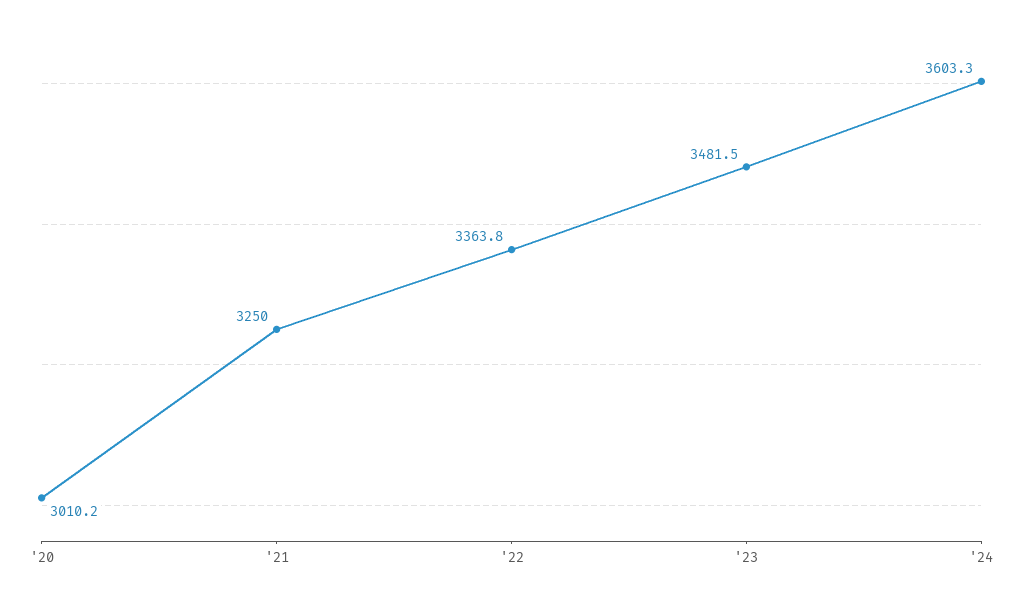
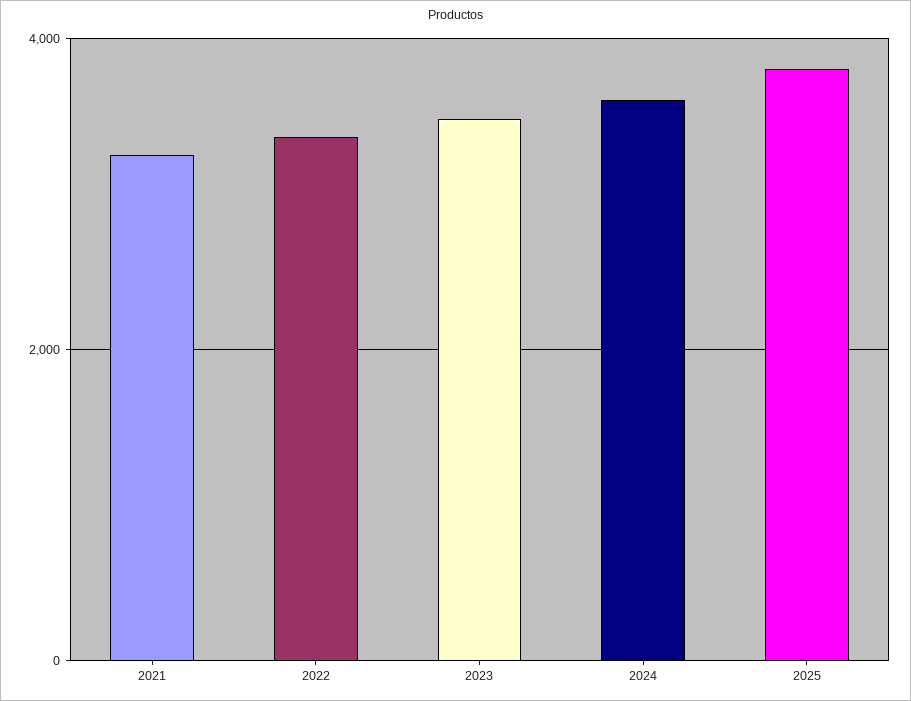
'20: 3010.2 -> none
2025: none -> 3800

